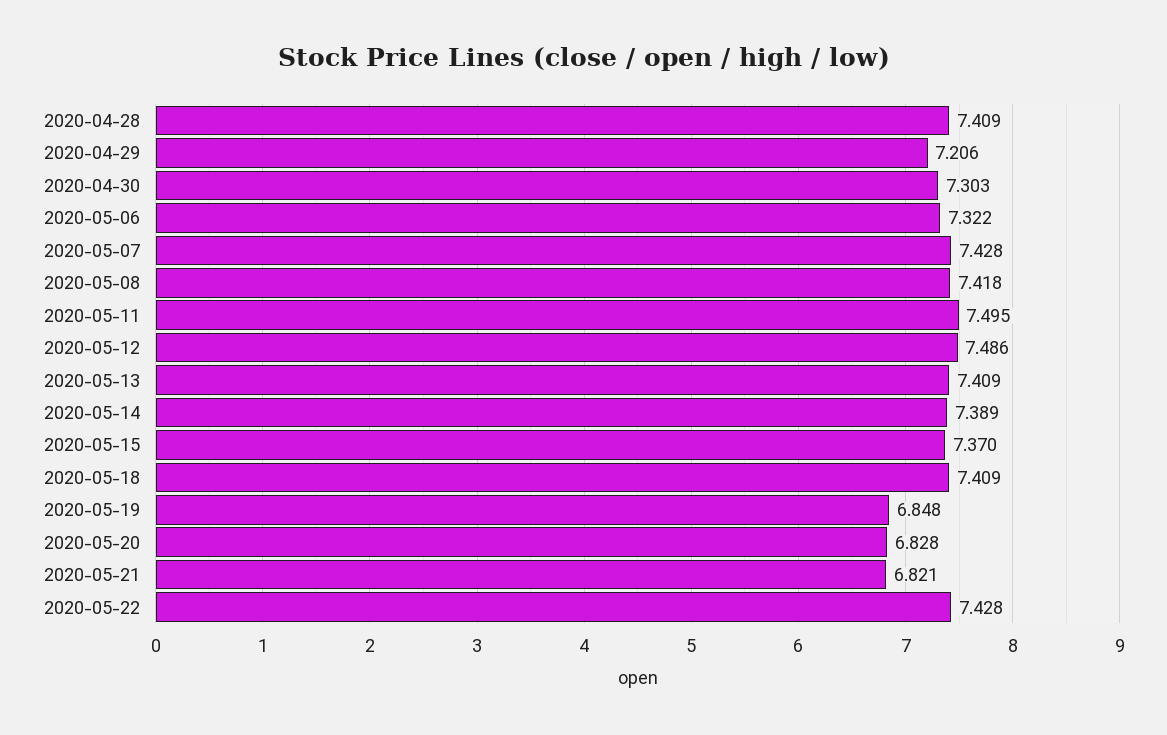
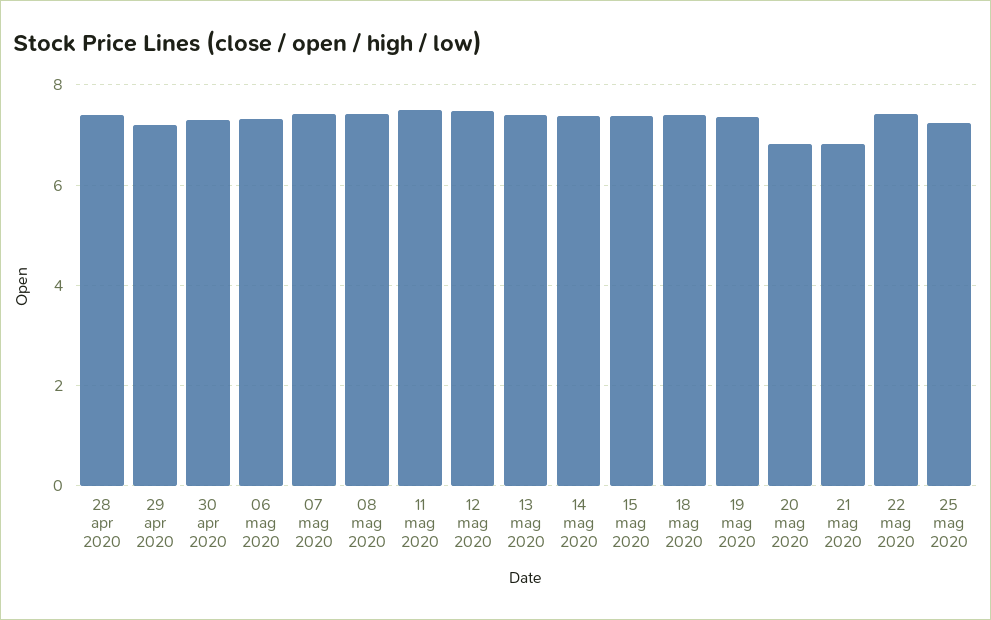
2020-05-19: 6.848 -> 7.4
25 mag 2020: none -> 7.2

